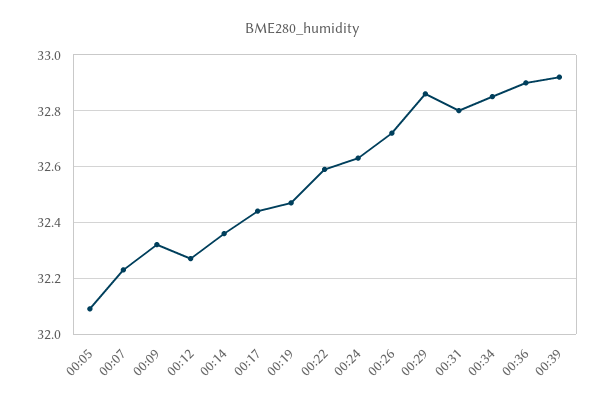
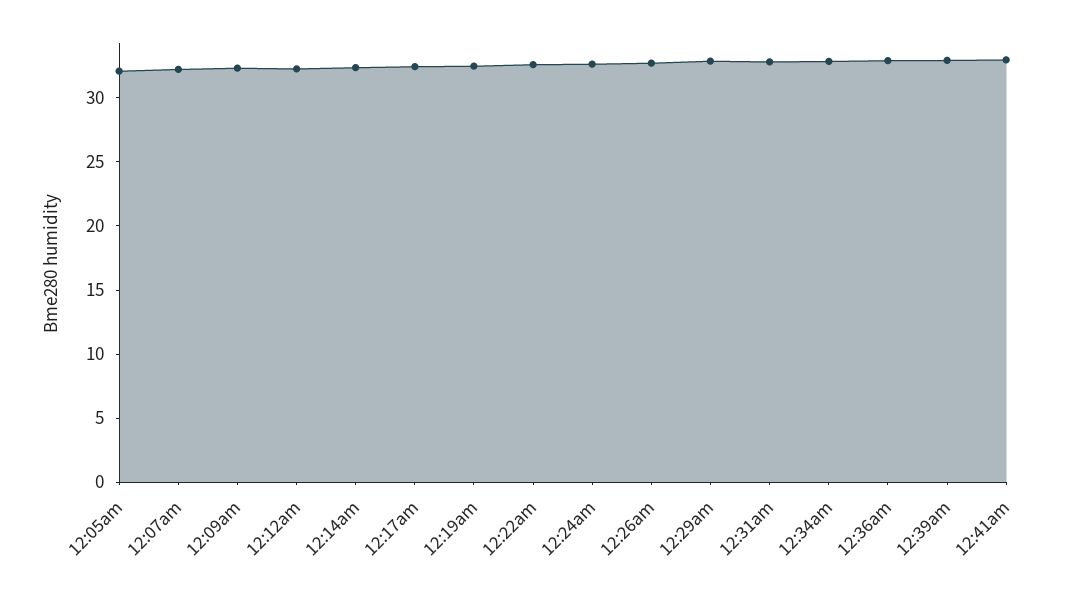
12:41am: none -> 33

